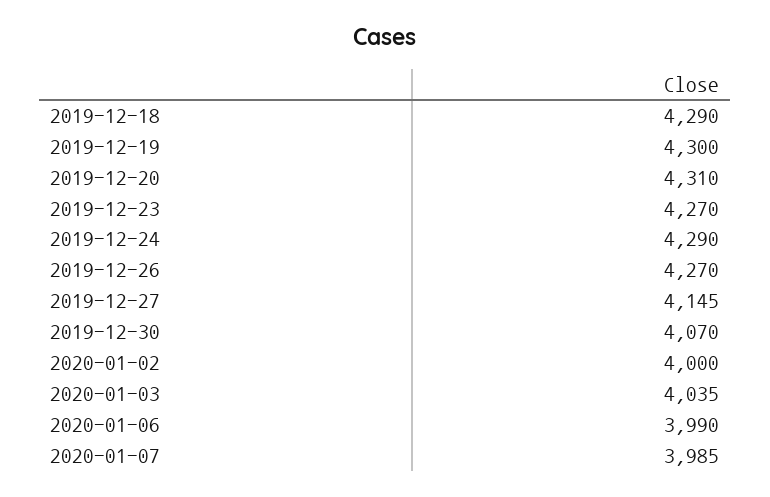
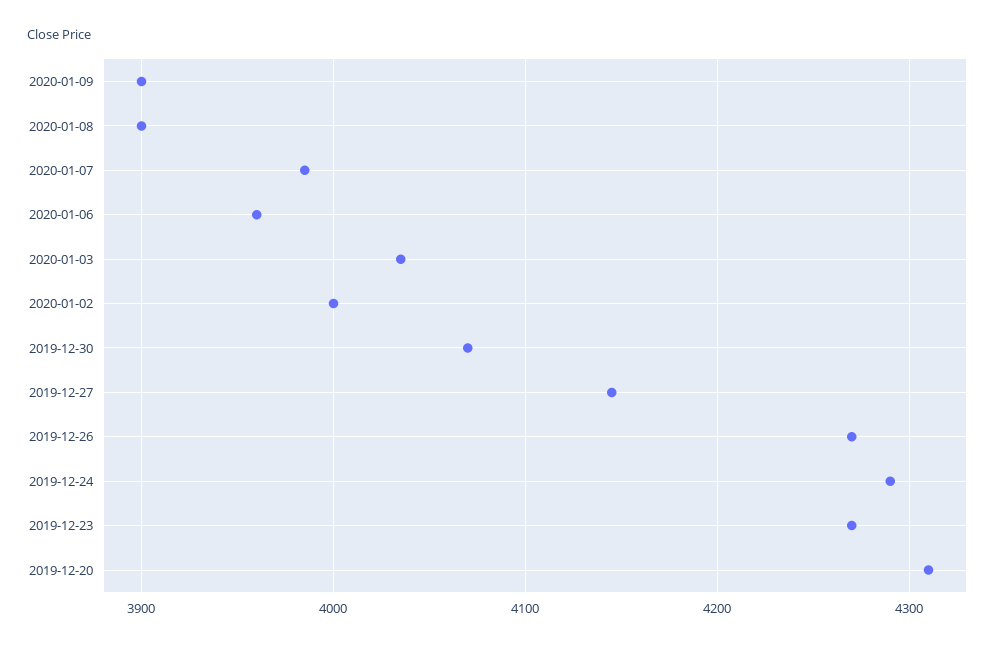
2019-12-18: 4290 -> none
2019-12-19: 4300 -> none
2020-01-06: 3990 -> 3960
2020-01-09: none -> 3900
2020-01-08: none -> 3900

